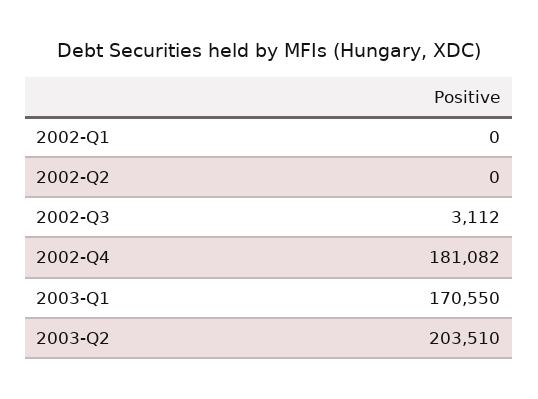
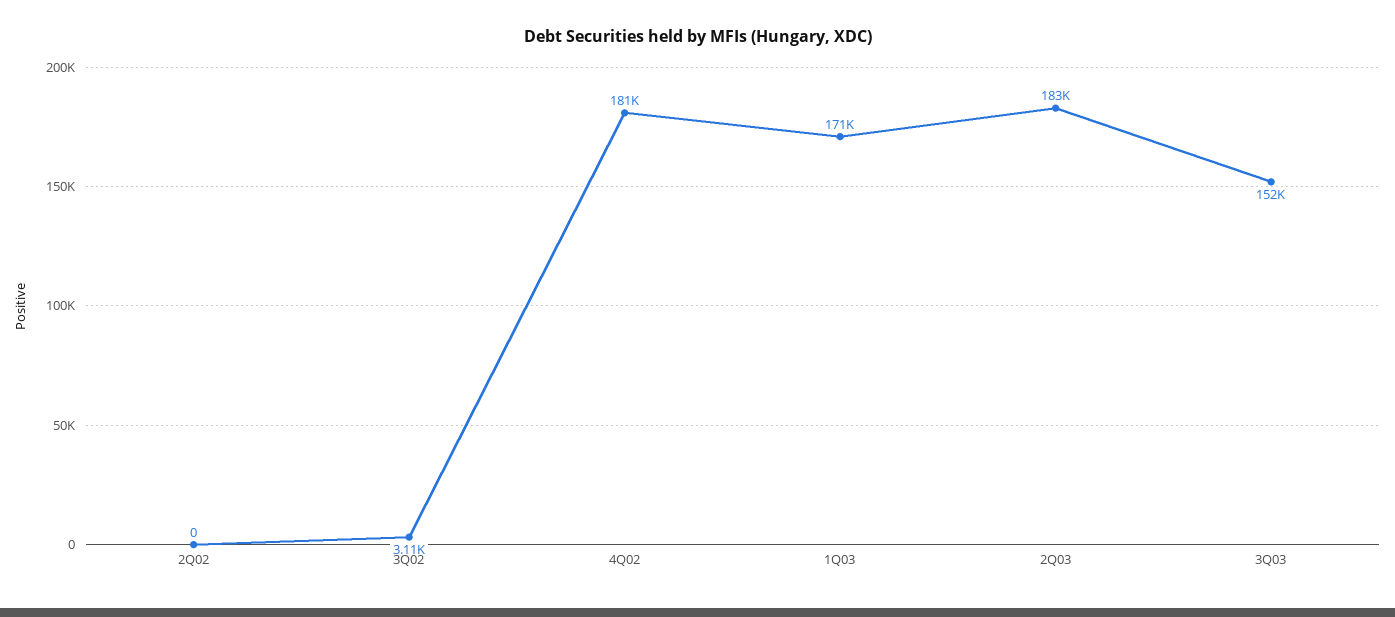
2002-Q1: 0 -> none
2003-Q2: 203510 -> 183000
3Q03: none -> 152000

